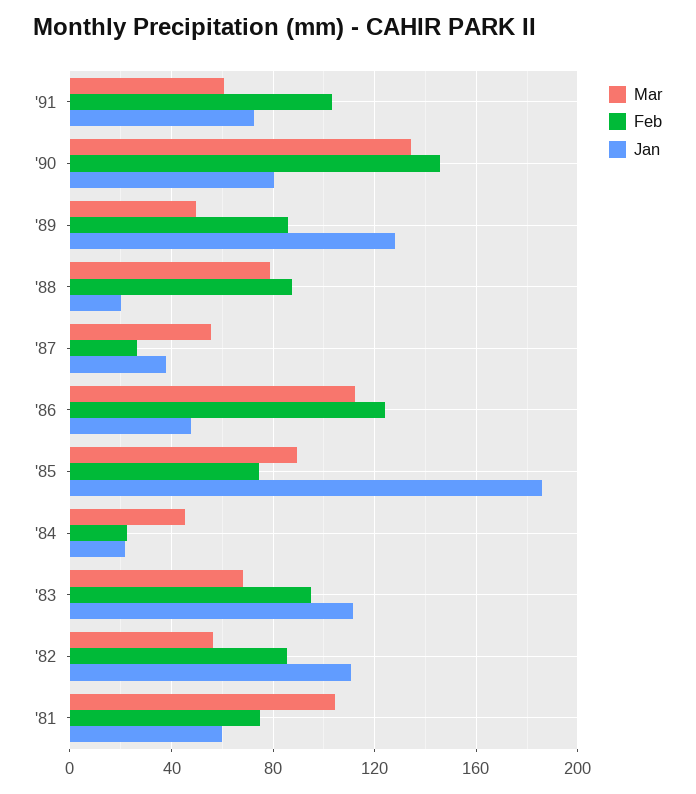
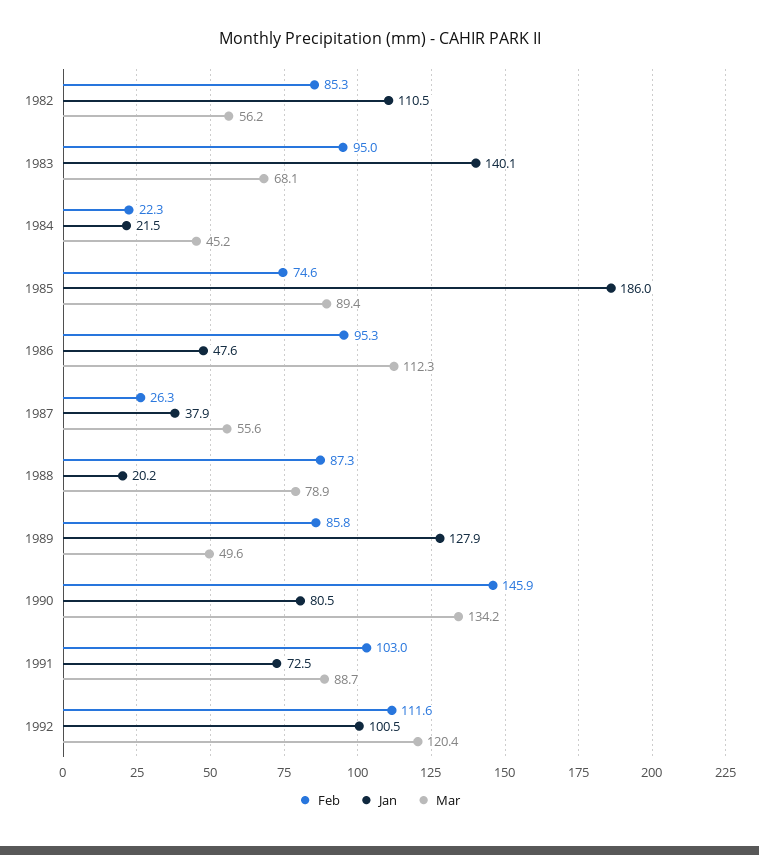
Mar, '91: 60 -> 88.7
Feb, '86: 125 -> 95.3
Jan, '83: 110 -> 140.1
Mar, '81: 105 -> none
Feb, '81: 75 -> none
Jan, '81: 60 -> none
Feb, 1992: none -> 111.6
Jan, 1992: none -> 100.5
Mar, 1992: none -> 120.4

